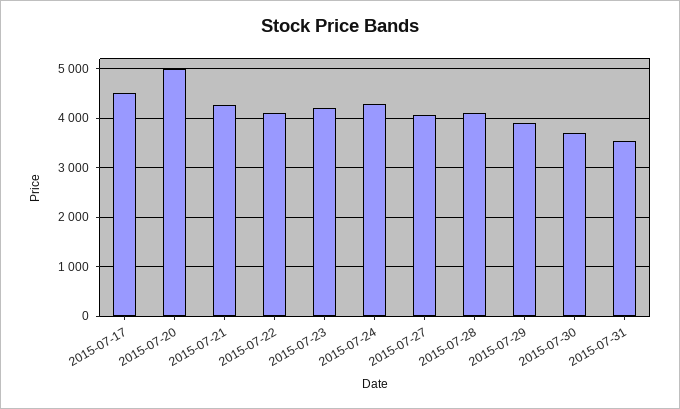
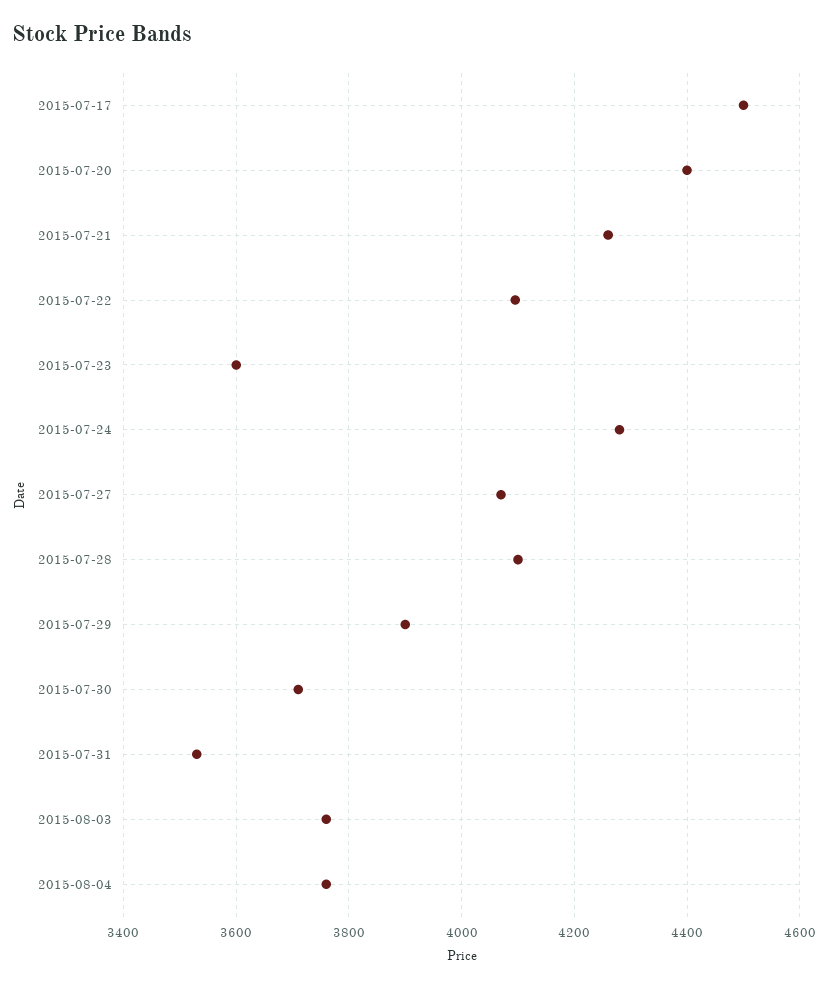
2015-07-20: 5000 -> 4400
2015-07-23: 4200 -> 3600
2015-08-03: none -> 3760
2015-08-04: none -> 3760

